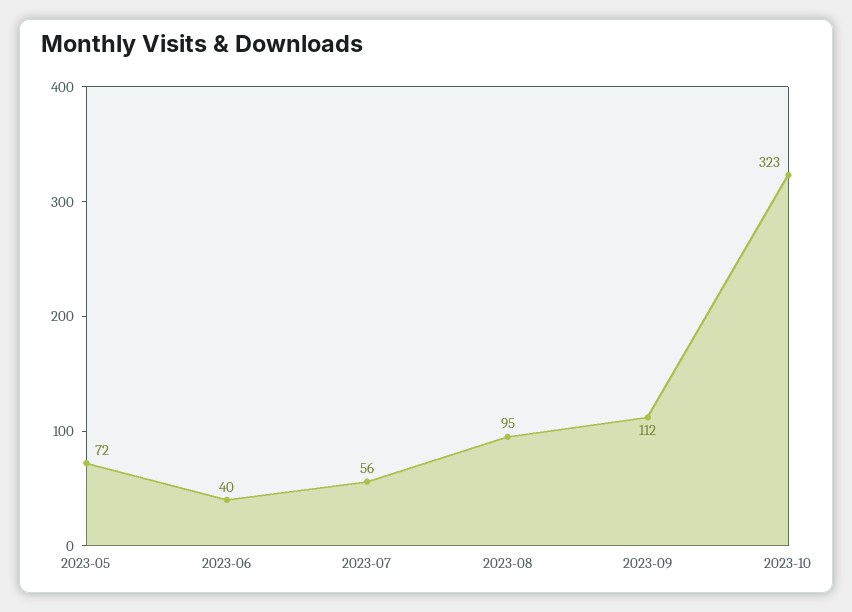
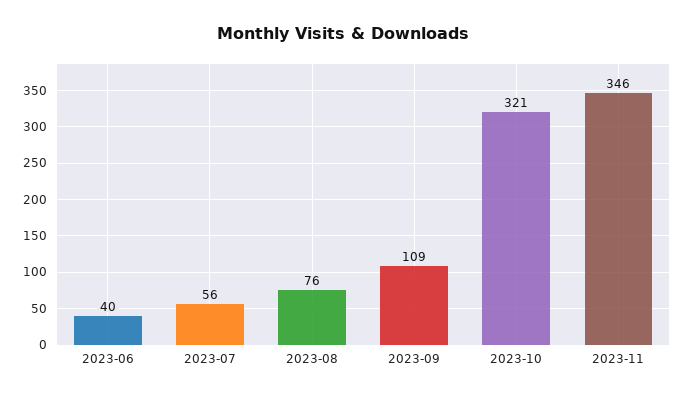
2023-05: 72 -> none
2023-08: 95 -> 76
2023-09: 112 -> 109
2023-10: 323 -> 321
2023-11: none -> 346

